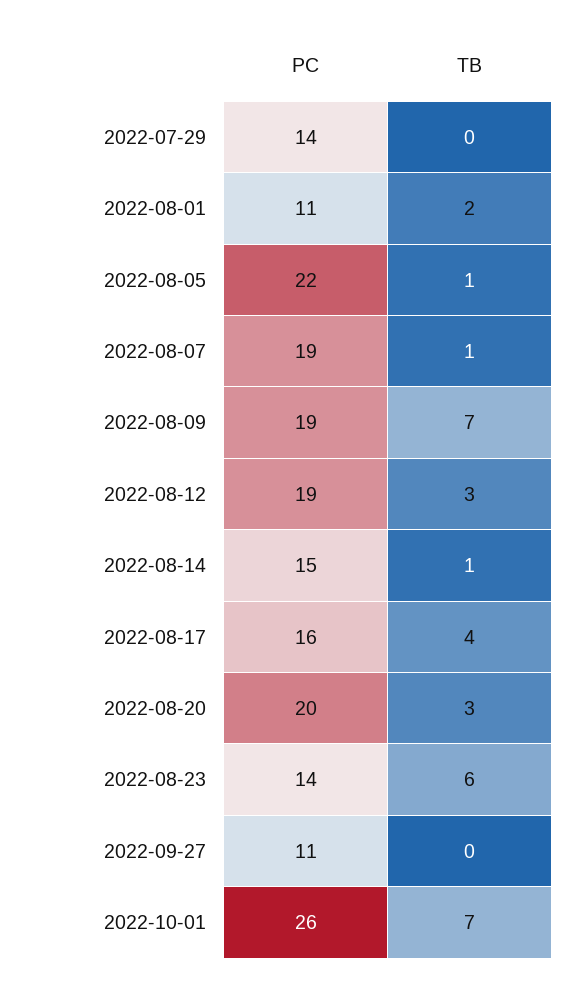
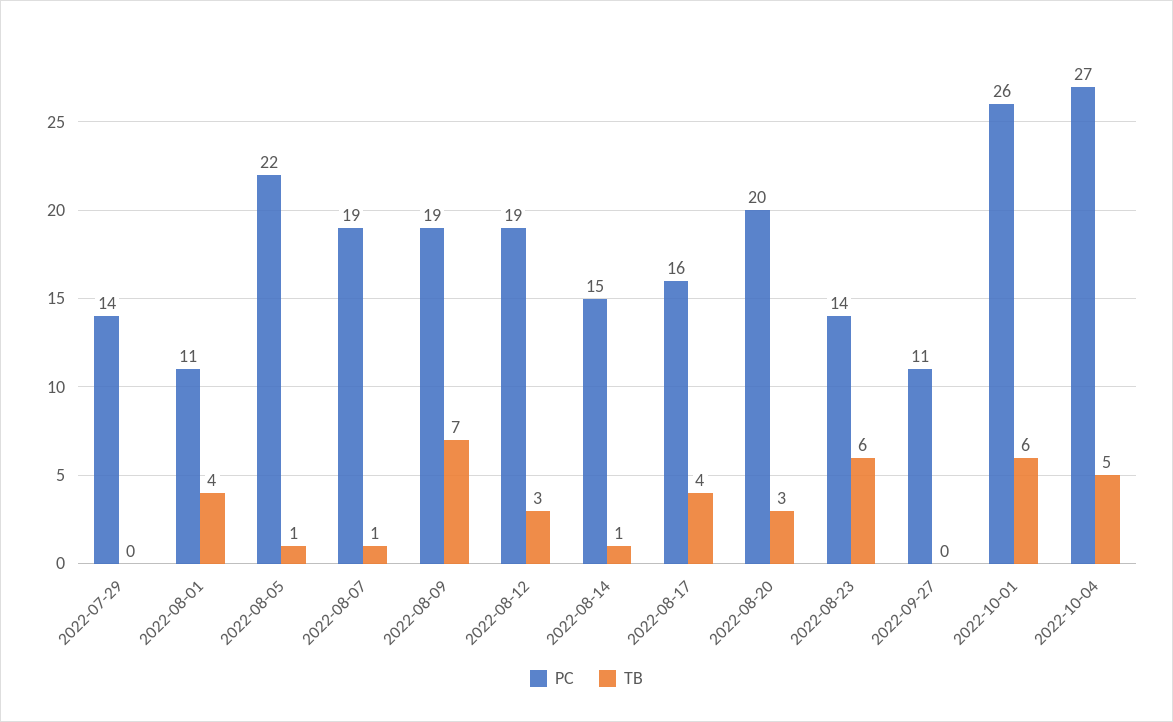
TB, 2022-08-01: 2 -> 4
TB, 2022-10-01: 7 -> 6
PC, 2022-10-04: none -> 27
TB, 2022-10-04: none -> 5

